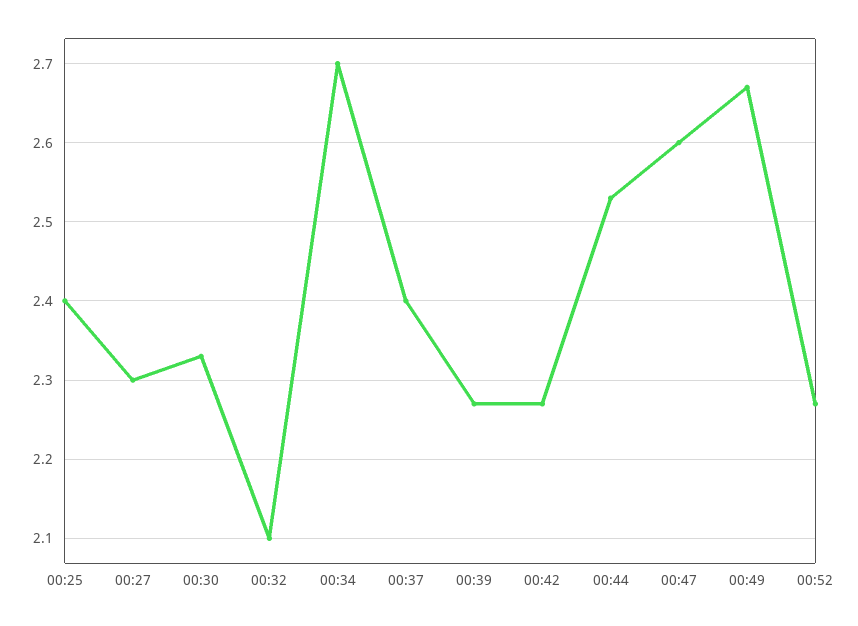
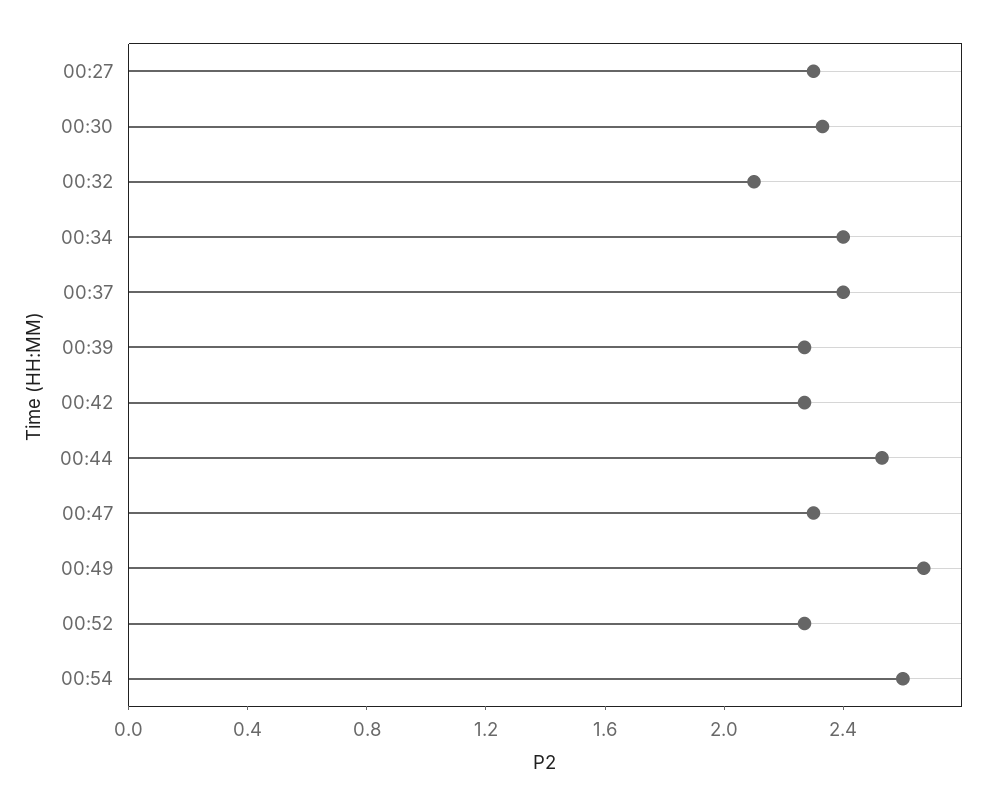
00:25: 2.4 -> none
00:34: 2.7 -> 2.4
00:47: 2.6 -> 2.3
00:54: none -> 2.6

